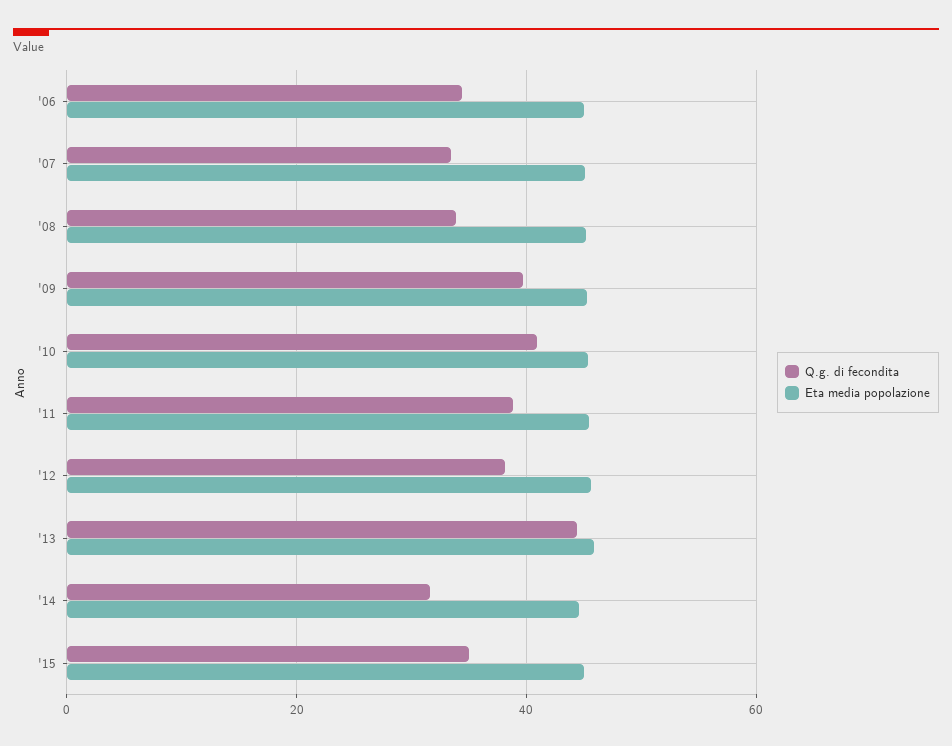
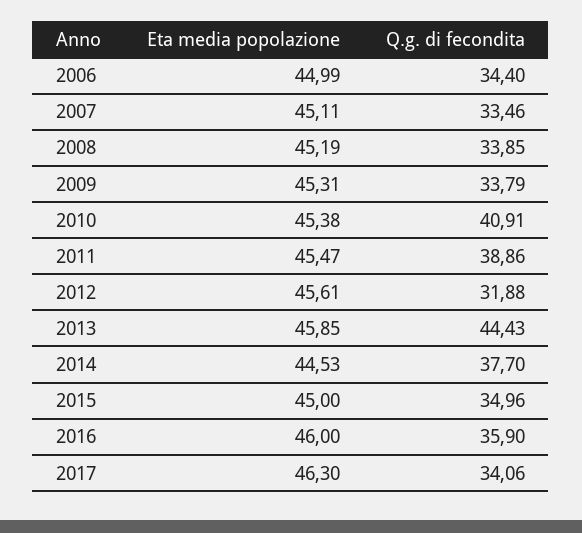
Q.g. di fecondita, '09: 40 -> 33.79
Q.g. di fecondita, '12: 38 -> 31.88
Q.g. di fecondita, '14: 32 -> 37.7
Eta media popolazione, 2016: none -> 46
Q.g. di fecondita, 2016: none -> 35.9
Eta media popolazione, 2017: none -> 46.3
Q.g. di fecondita, 2017: none -> 34.06

